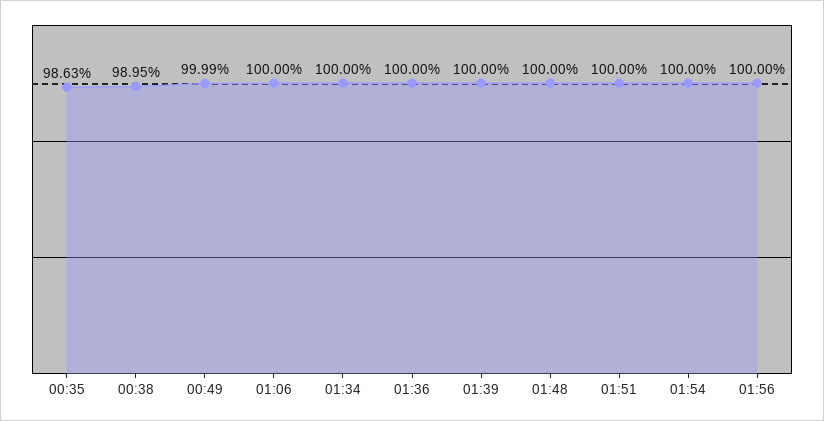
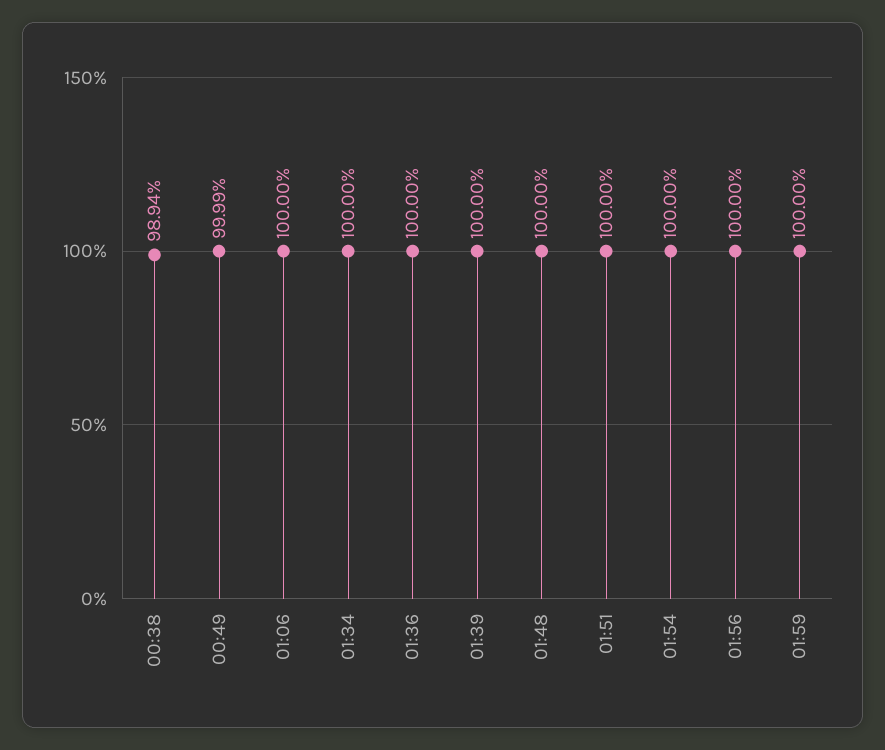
00:35: 98.63 -> none
00:38: 98.95 -> 98.94
01:59: none -> 100

